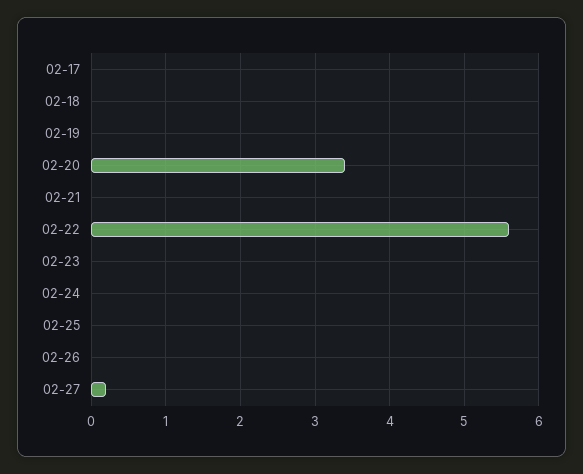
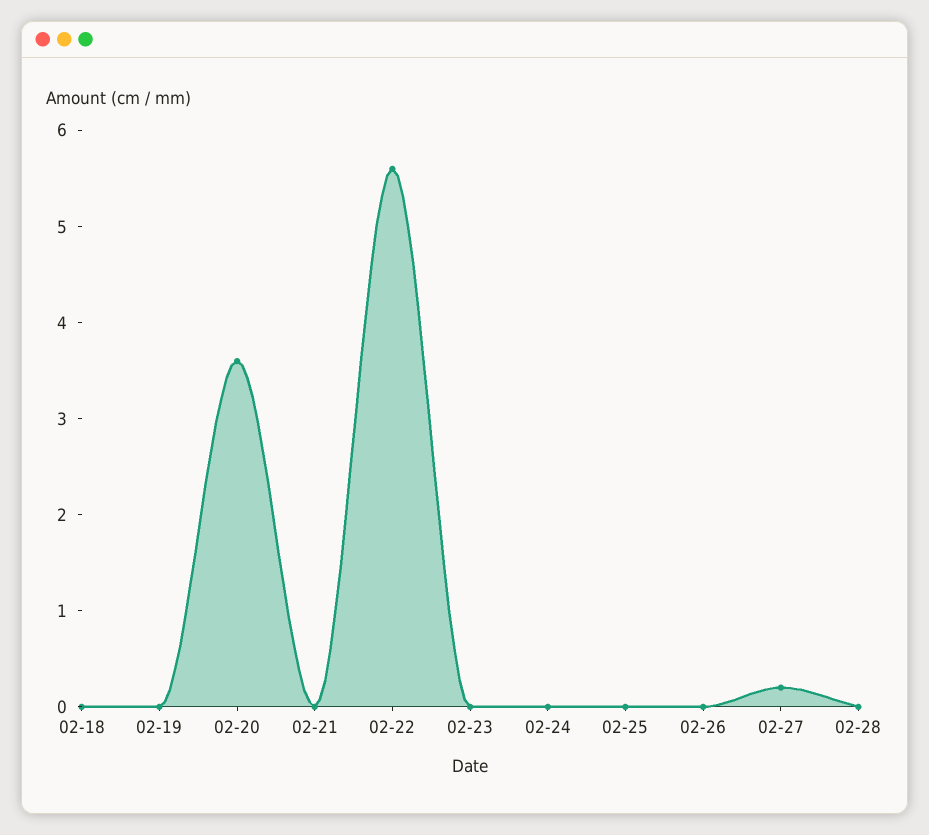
02-17: 0 -> none
02-20: 3.4 -> 3.6
02-28: none -> 0

